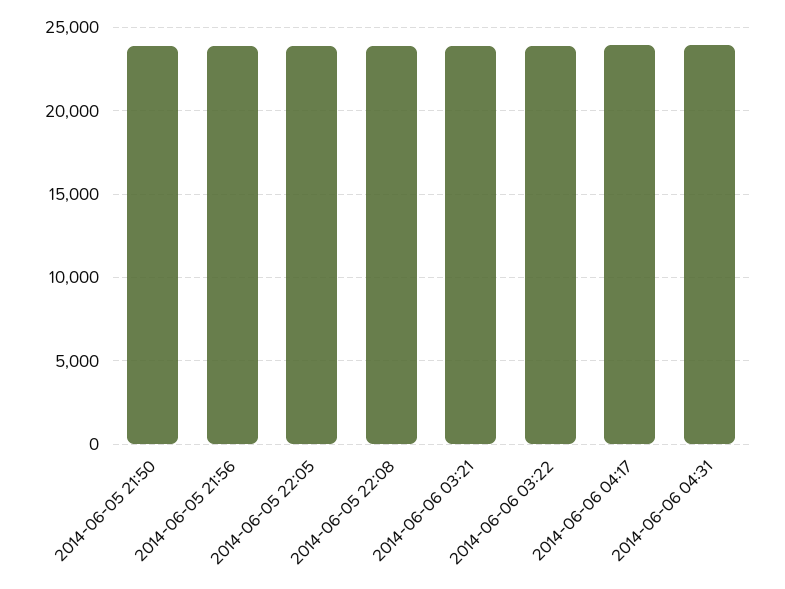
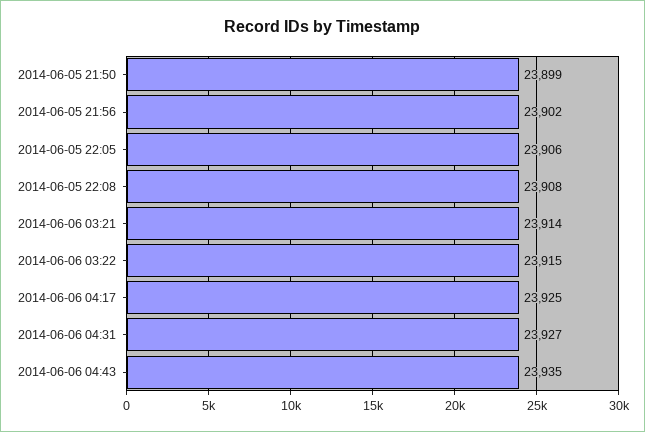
2014-06-06 04:43: none -> 23935

